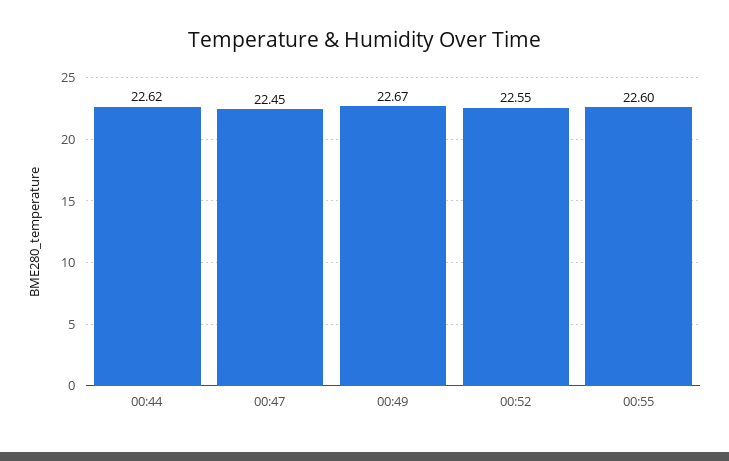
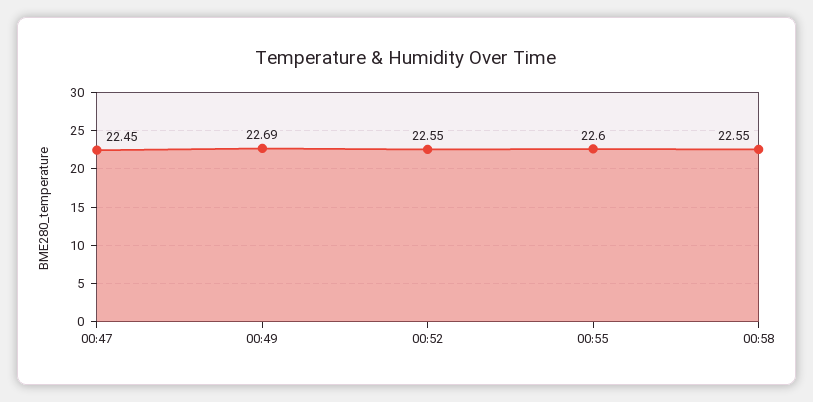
00:44: 22.62 -> none
00:49: 22.67 -> 22.69
00:58: none -> 22.55

